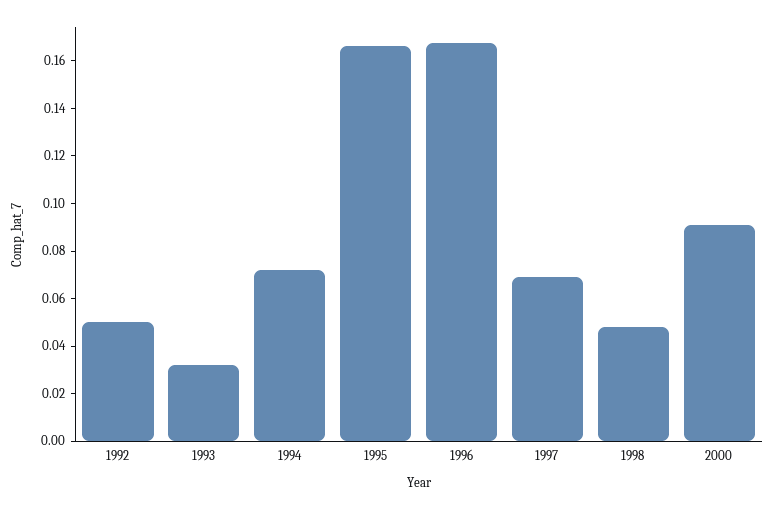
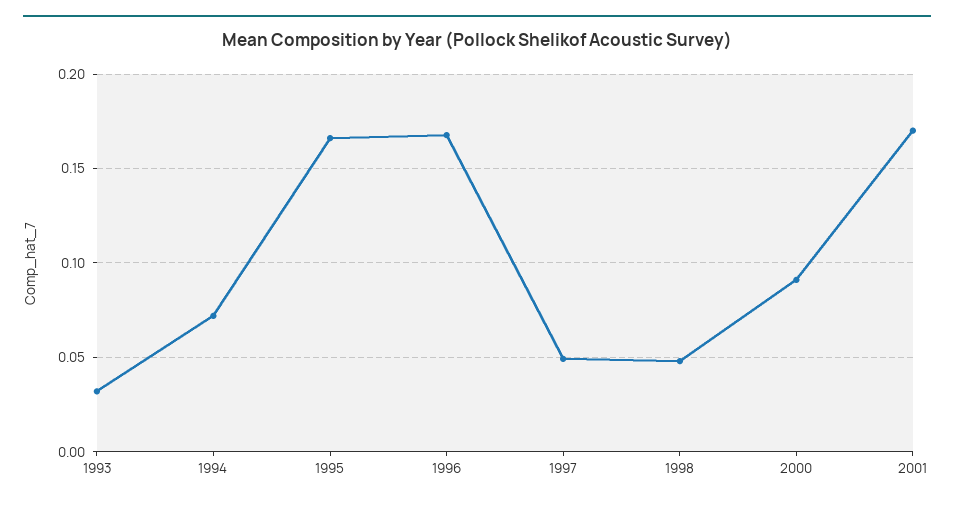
1992: 0.05 -> none
1997: 0.07 -> 0.05
2001: none -> 0.17

